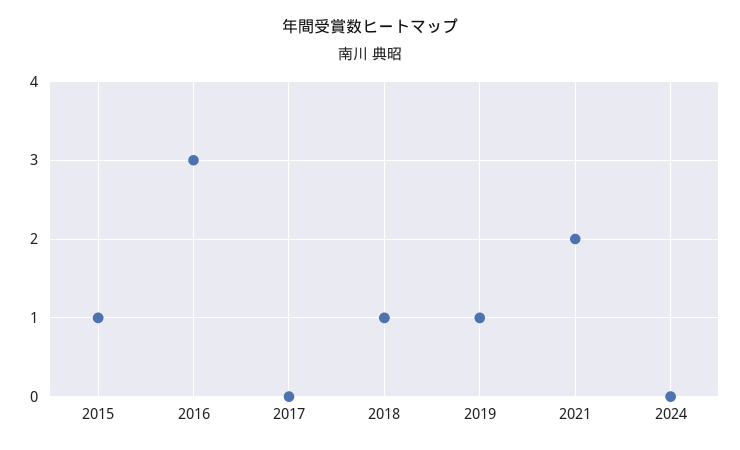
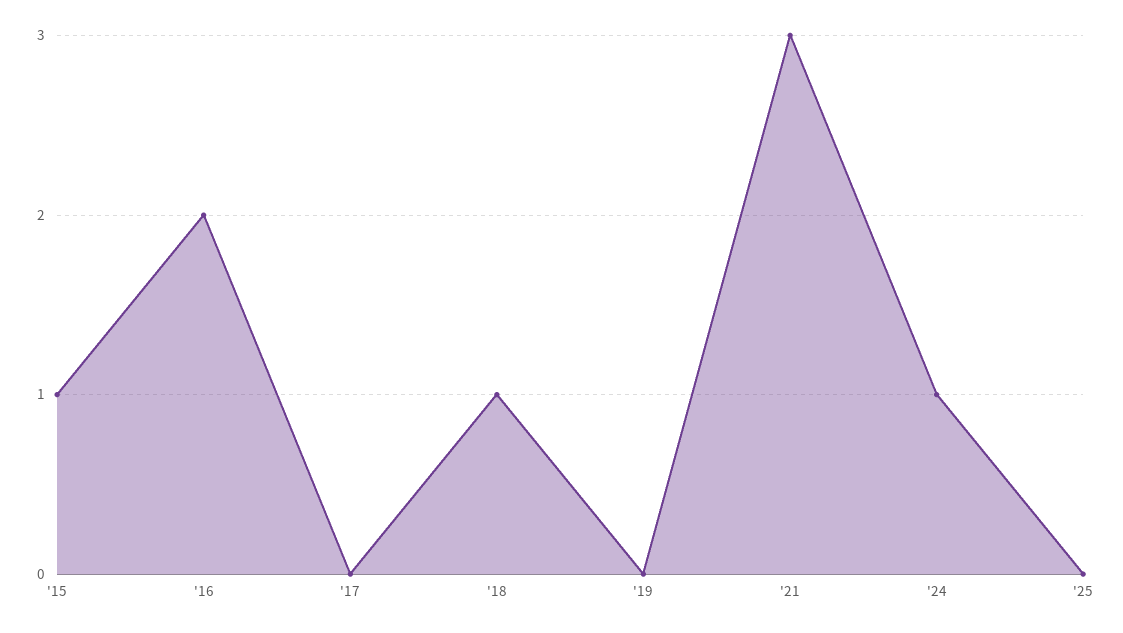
2016: 3 -> 2
2019: 1 -> 0
2021: 2 -> 3
2024: 0 -> 1
'25: none -> 0

